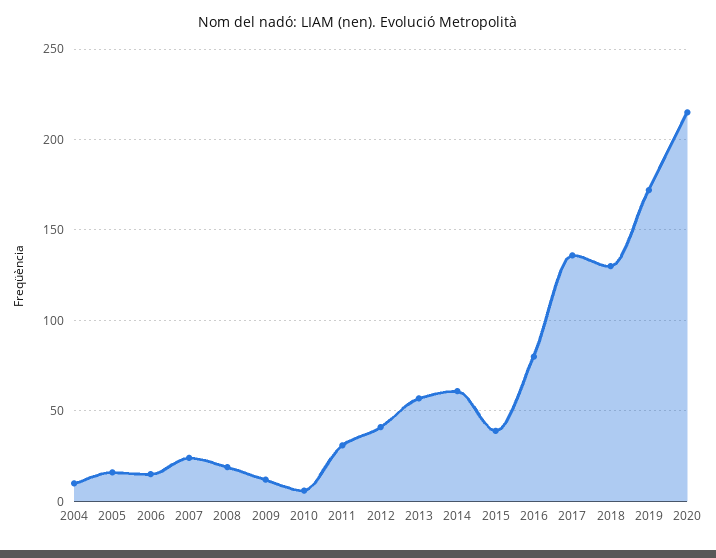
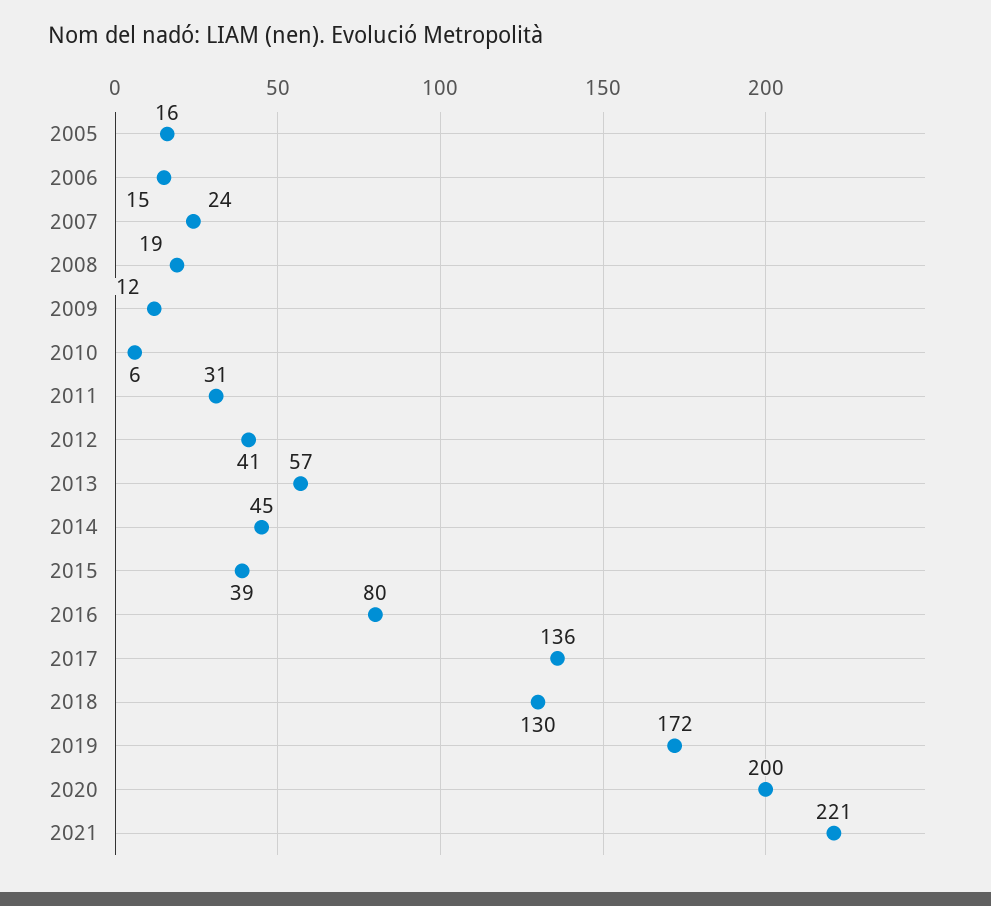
2004: 10 -> none
2014: 60 -> 45
2020: 215 -> 200
2021: none -> 221

